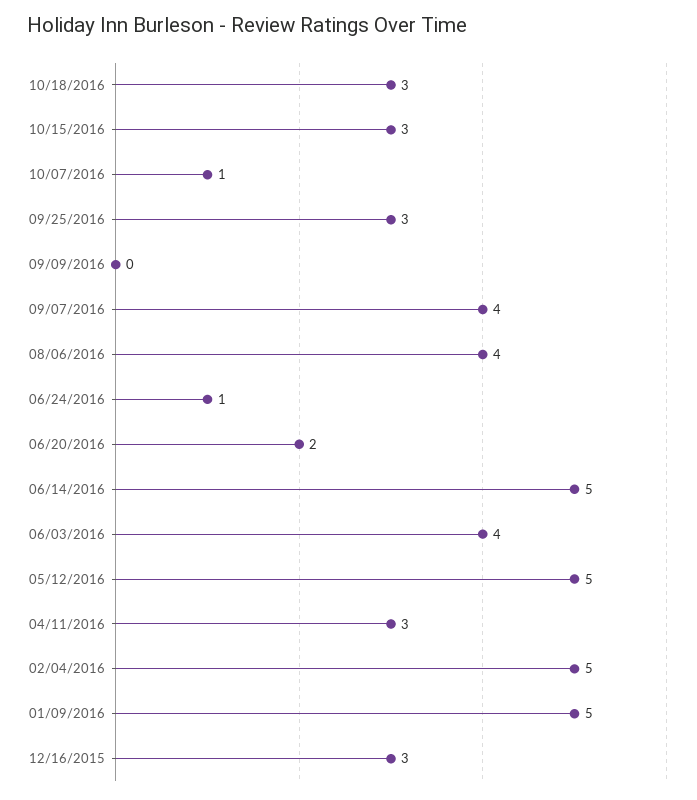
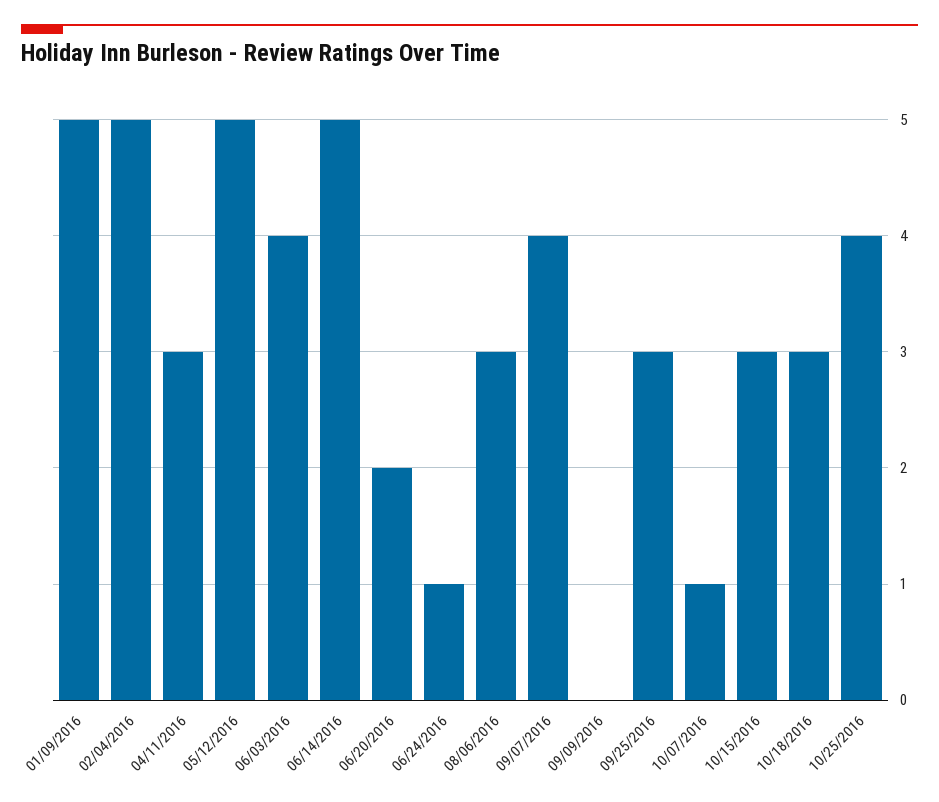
08/06/2016: 4 -> 3
12/16/2015: 3 -> none
10/25/2016: none -> 4

